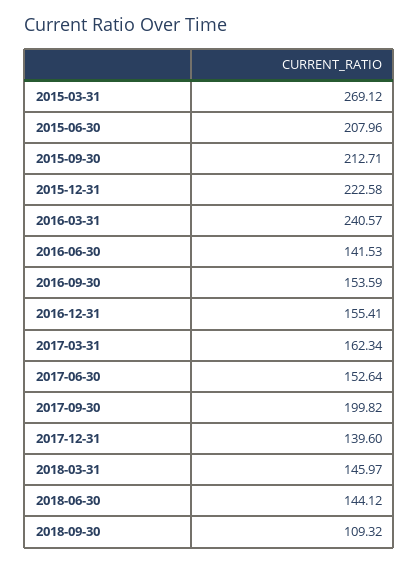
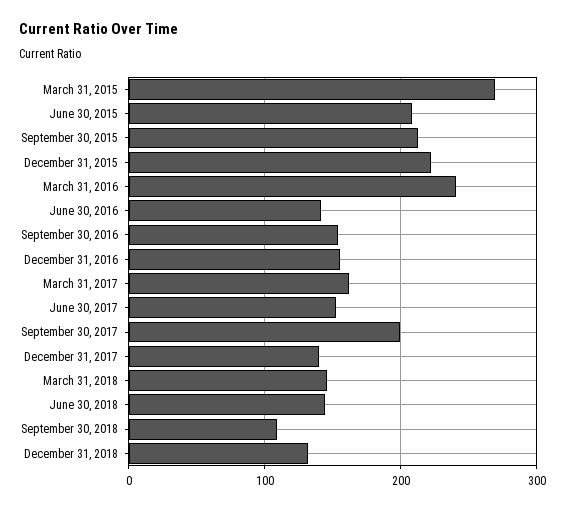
December 31, 2018: none -> 130

